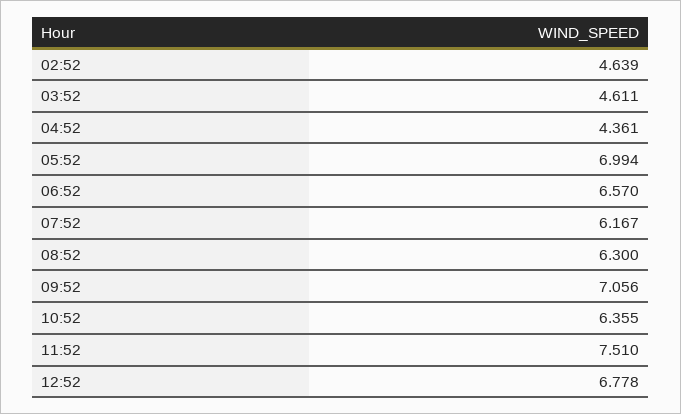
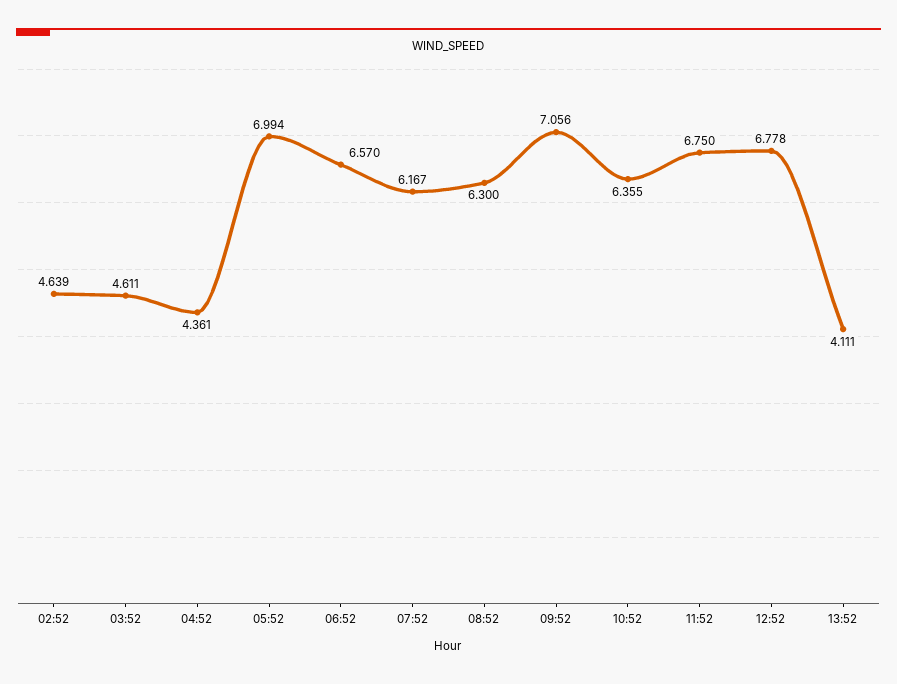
11:52: 7.51 -> 6.75
13:52: none -> 4.111

